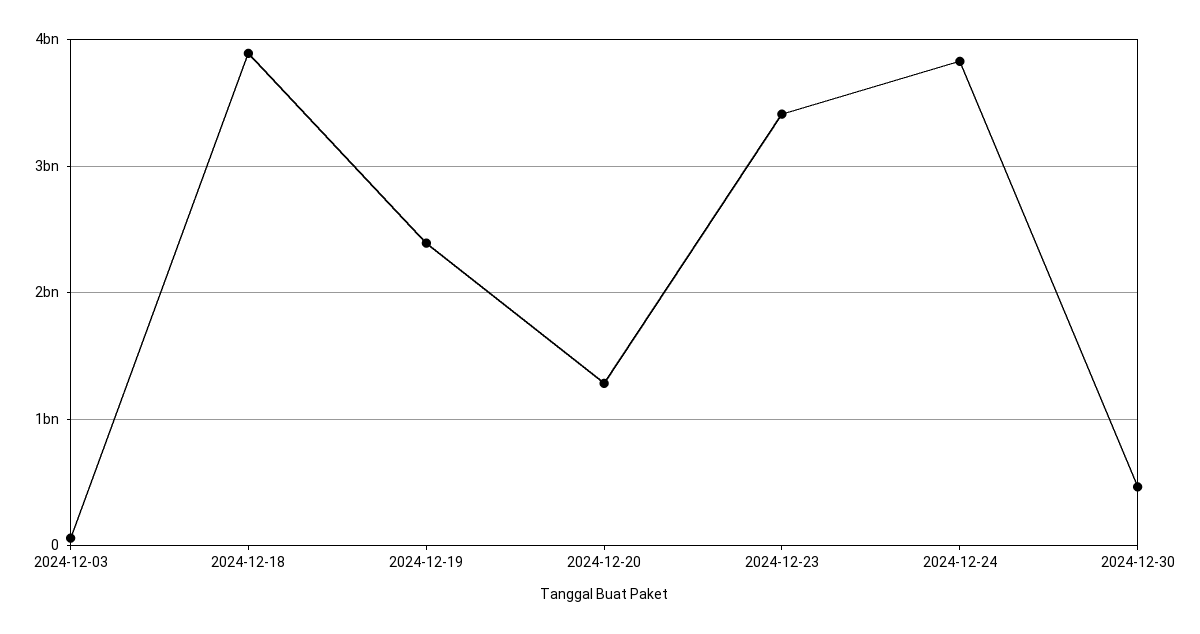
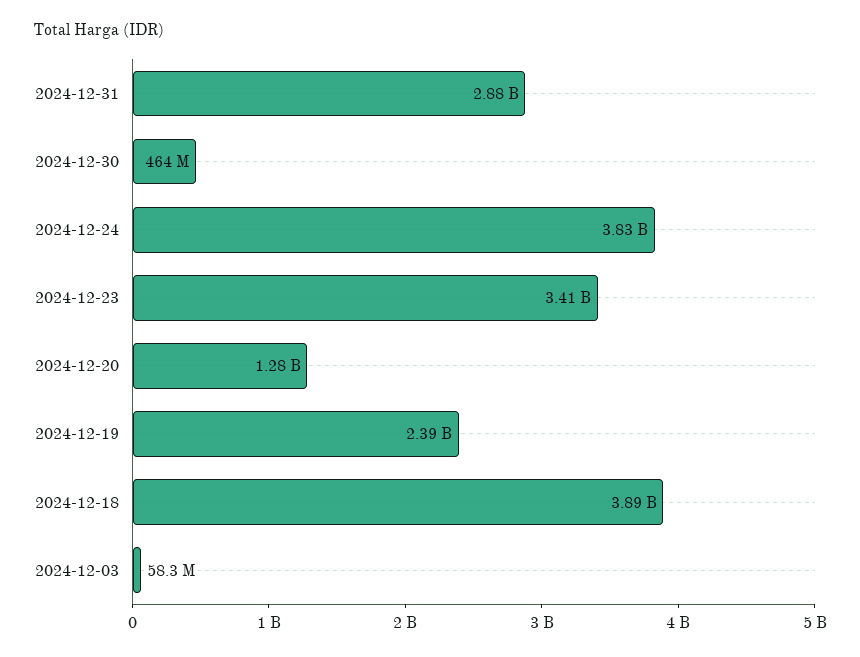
2024-12-31: none -> 2880000000

